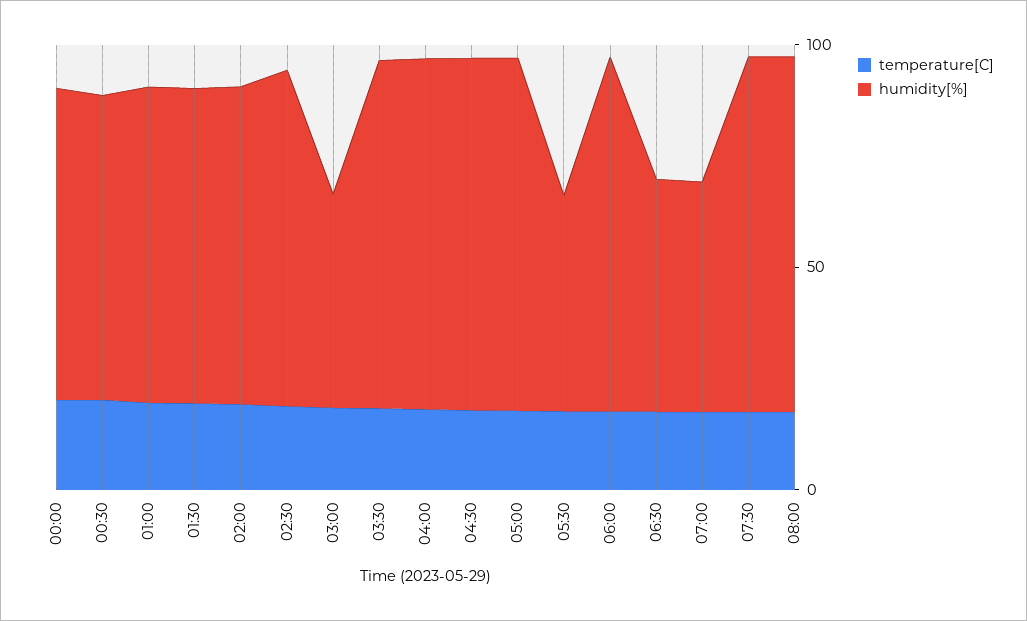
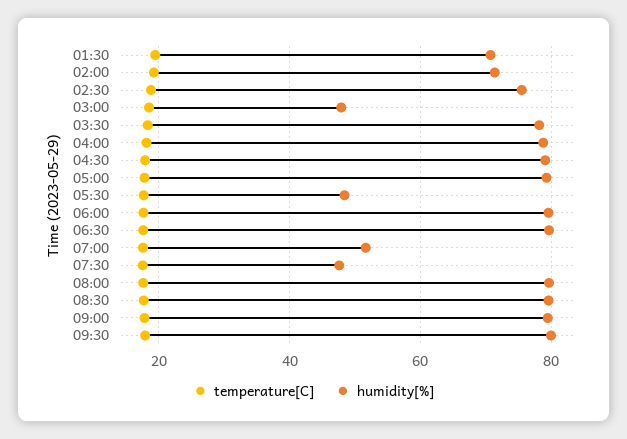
temperature[C], 00:00: 20 -> none
humidity[%], 00:00: 70 -> none
temperature[C], 00:30: 20 -> none
humidity[%], 00:30: 70 -> none
temperature[C], 01:00: 20 -> none
humidity[%], 01:00: 70 -> none
humidity[%], 06:30: 50 -> 80
humidity[%], 07:30: 80 -> 48
temperature[C], 08:30: none -> 18
humidity[%], 08:30: none -> 80
temperature[C], 09:00: none -> 18
humidity[%], 09:00: none -> 80
temperature[C], 09:30: none -> 18
humidity[%], 09:30: none -> 80

